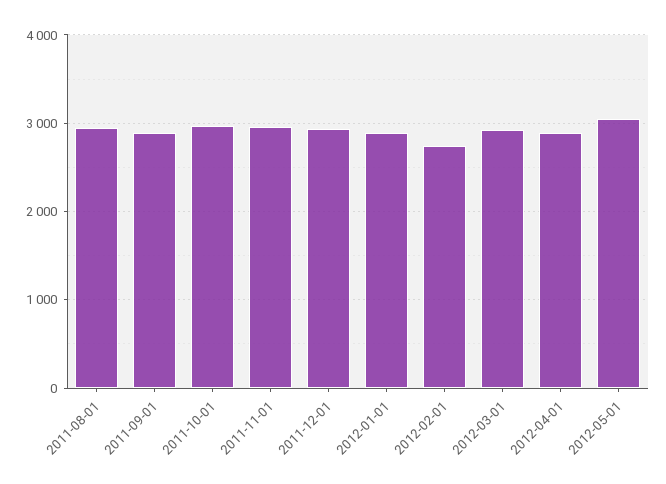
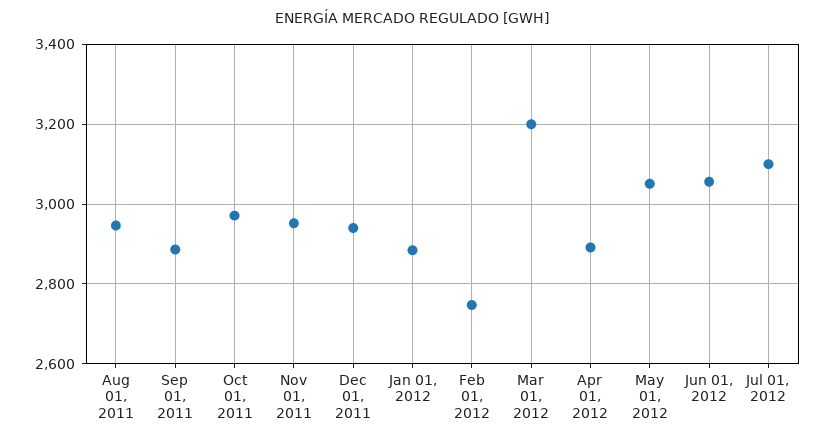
2012-03-01: 2900 -> 3200
Jun 01, 2012: none -> 3060
Jul 01, 2012: none -> 3100

